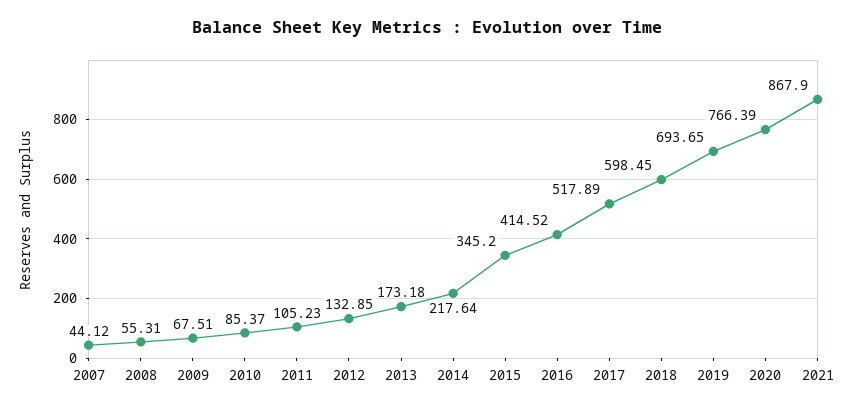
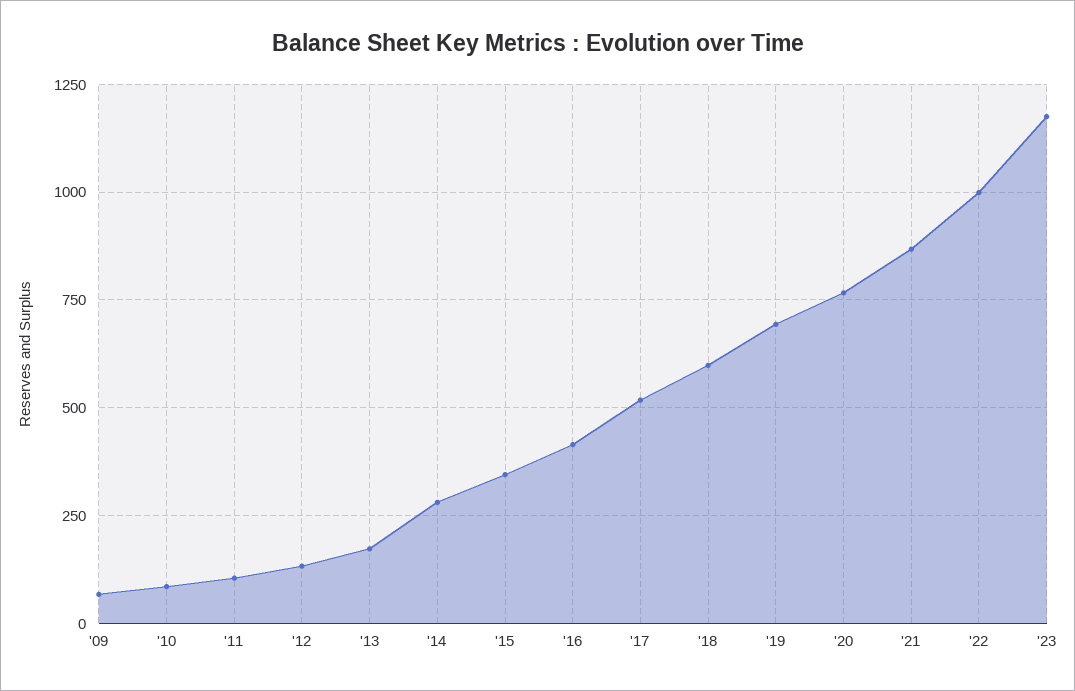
2007: 44.12 -> none
2008: 55.31 -> none
2014: 217.64 -> 275
'22: none -> 1000
'23: none -> 1175

